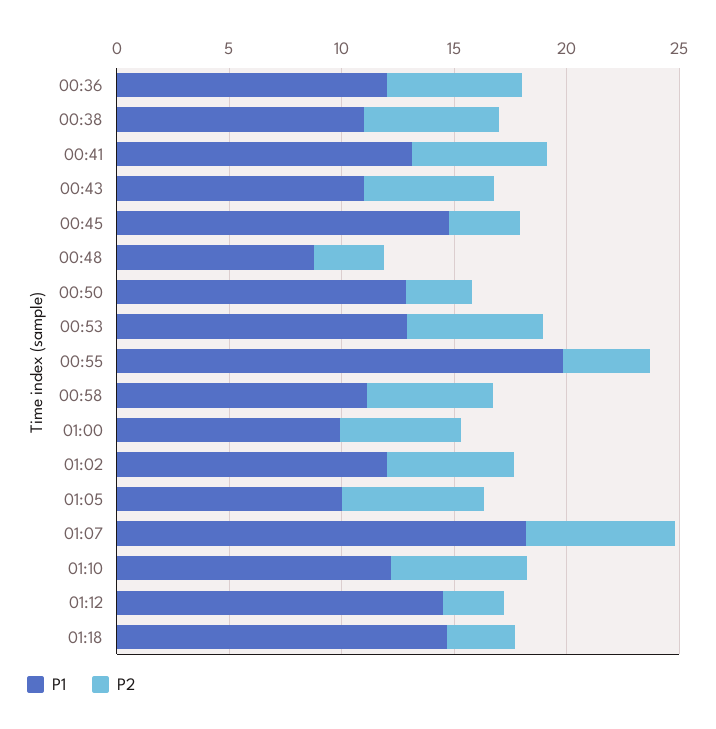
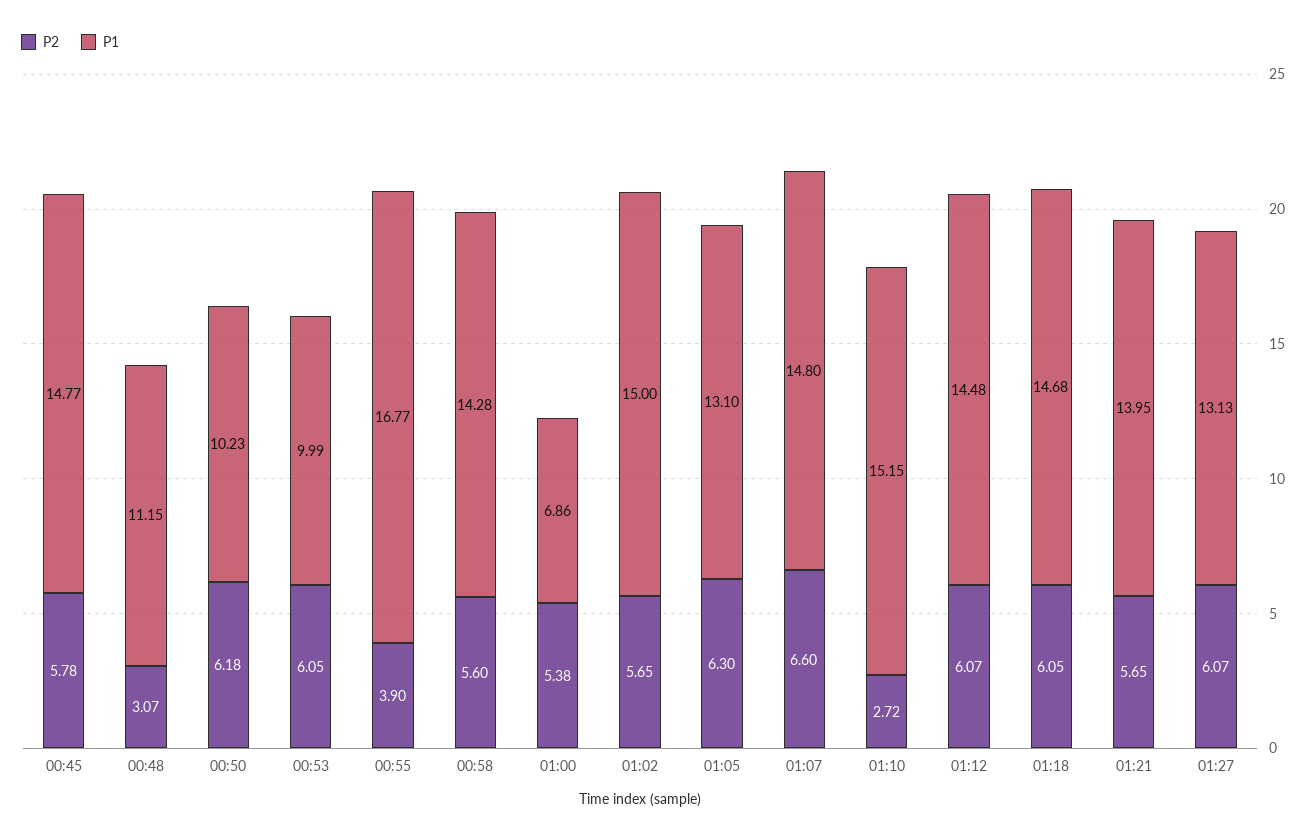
P1, 00:36: 12 -> none
P2, 00:36: 6 -> none
P1, 00:38: 11 -> none
P2, 00:38: 6 -> none
P1, 00:41: 13 -> none
P2, 00:41: 6 -> none
P1, 00:43: 11 -> none
P2, 00:43: 6 -> none
P2, 00:45: 3 -> 5.78
P1, 00:48: 9 -> 11.15
P1, 00:50: 13 -> 10.23
P2, 00:50: 3 -> 6.18
P1, 00:53: 13 -> 9.99
P1, 00:55: 20 -> 16.77
P1, 00:58: 11 -> 14.28
P1, 01:00: 10 -> 6.86
P1, 01:02: 12 -> 15
P1, 01:05: 10 -> 13.1
P1, 01:07: 18 -> 14.8
P1, 01:10: 12 -> 15.15
P2, 01:10: 6 -> 2.72
P2, 01:12: 3 -> 6.07
P2, 01:18: 3 -> 6.05
P2, 01:21: none -> 5.65
P1, 01:21: none -> 13.95
P2, 01:27: none -> 6.07
P1, 01:27: none -> 13.13

